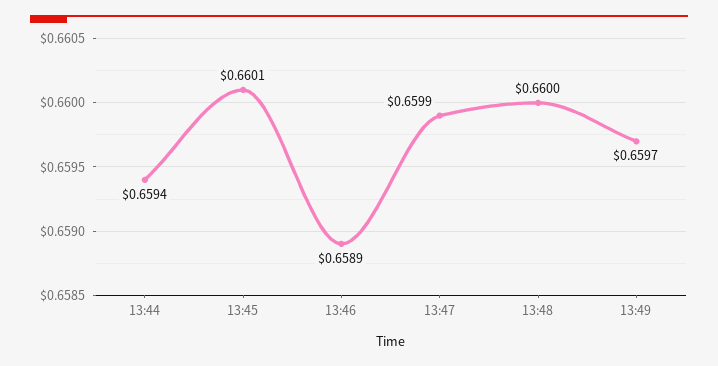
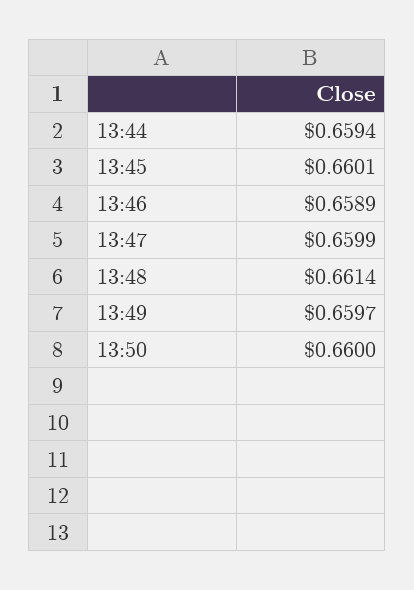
13:48: 0.66 -> 0.6614
13:50: none -> 0.66

